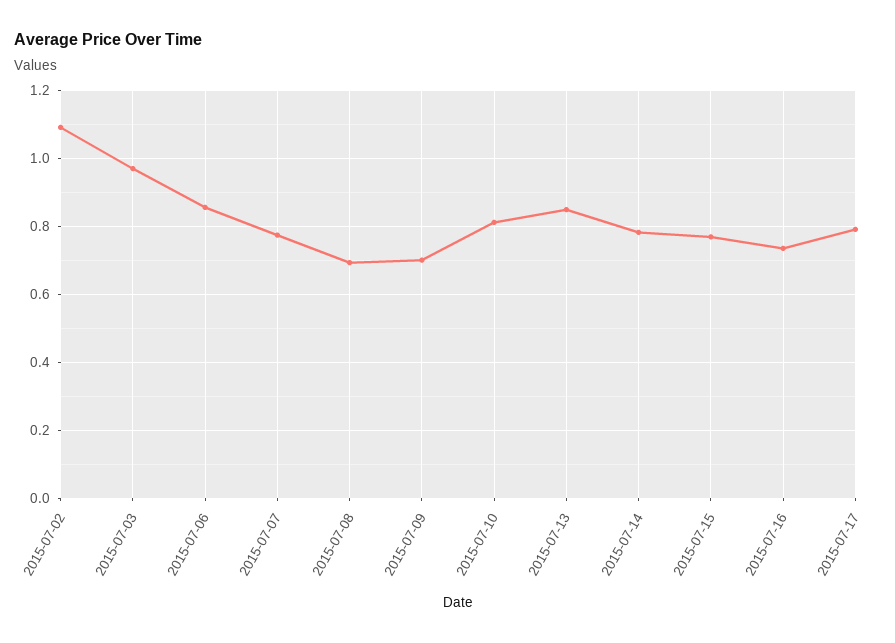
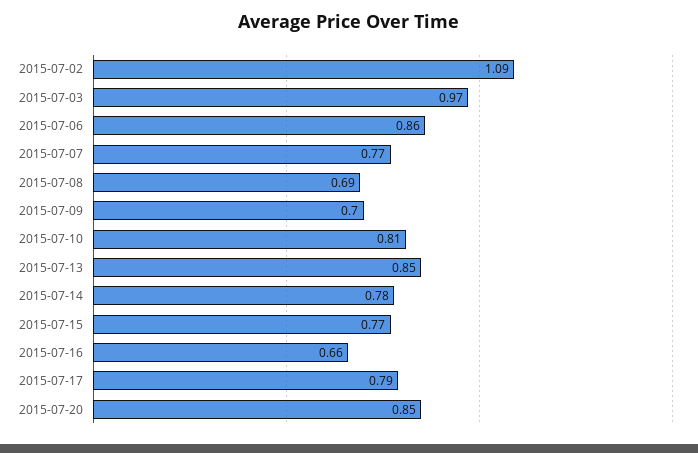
2015-07-16: 0.74 -> 0.66
2015-07-20: none -> 0.85

